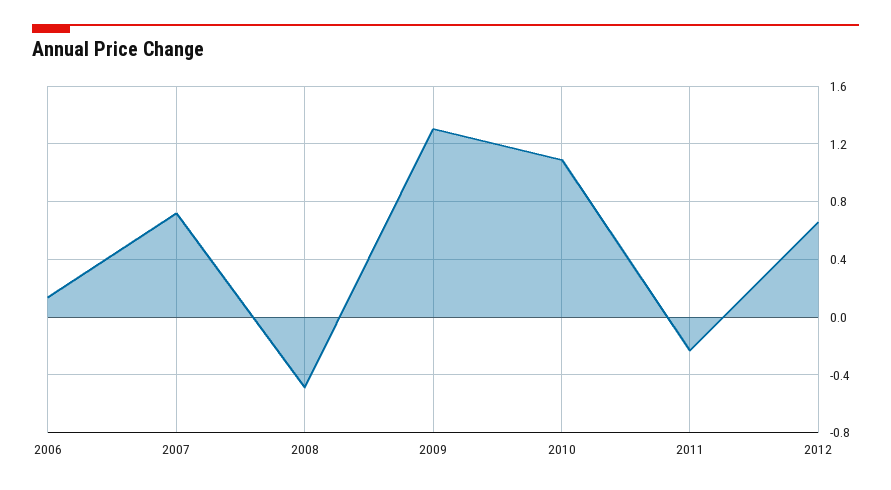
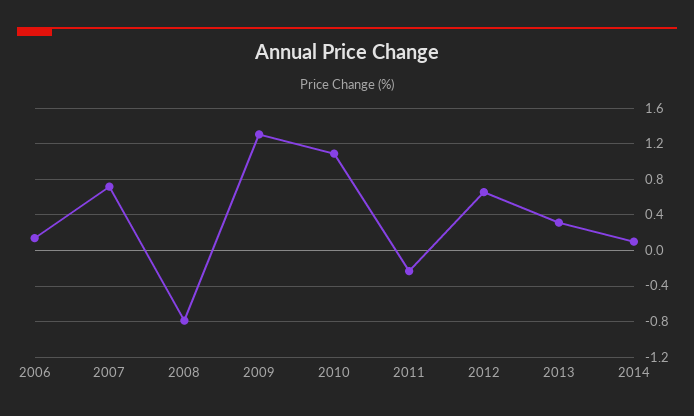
2008: -0.5 -> -0.8
2013: none -> 0.3
2014: none -> 0.1

